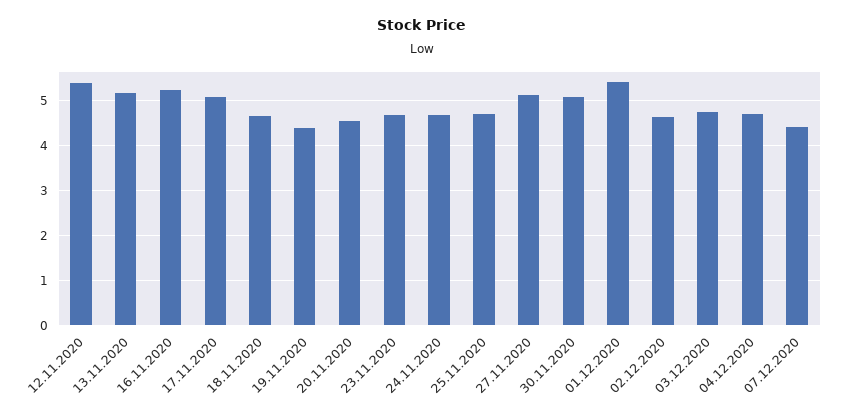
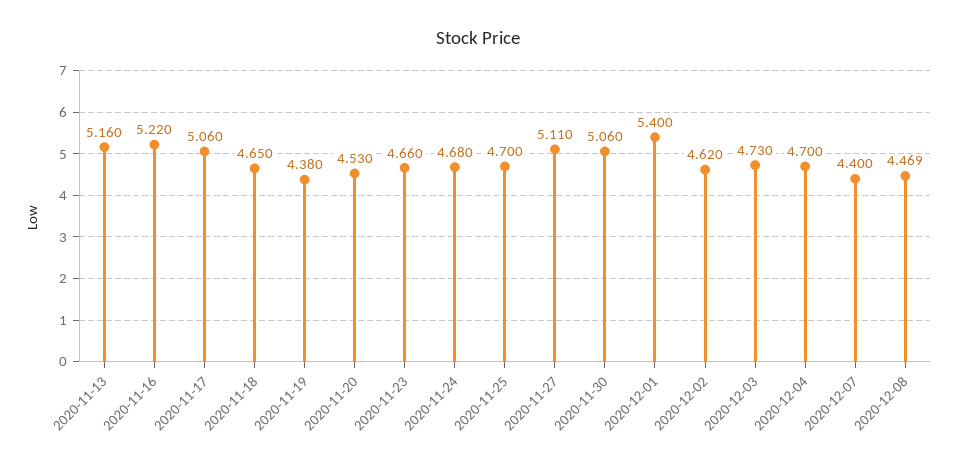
12.11.2020: 5.4 -> none
2020-12-08: none -> 4.469

